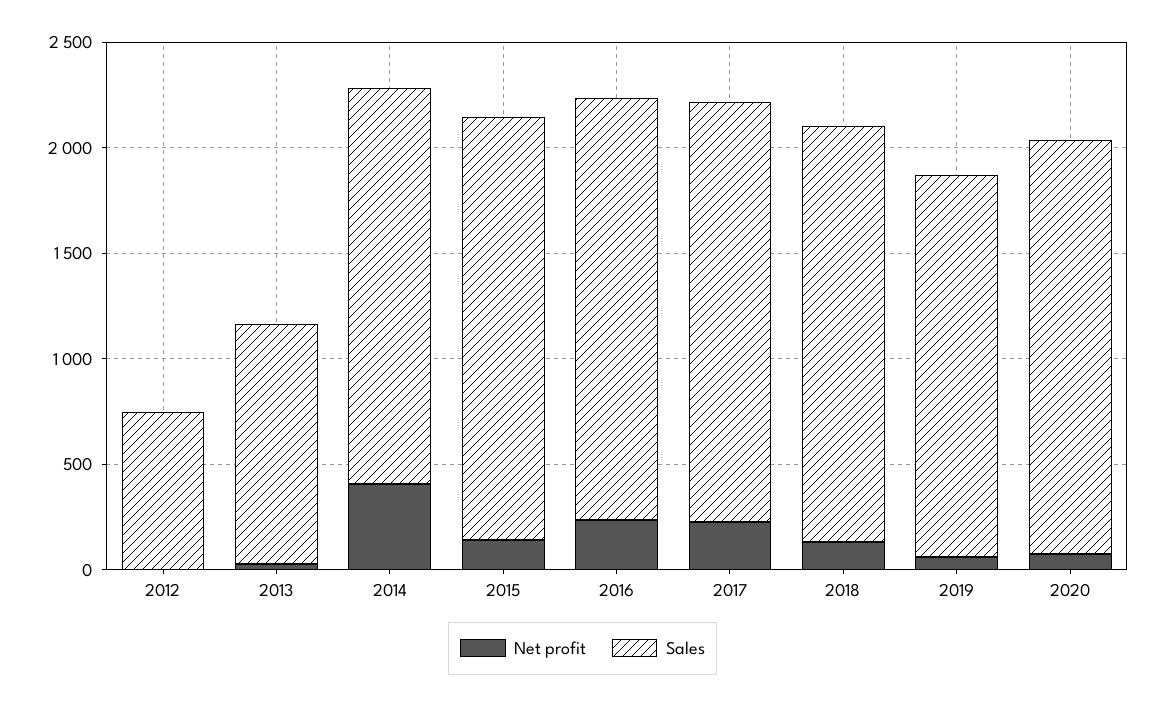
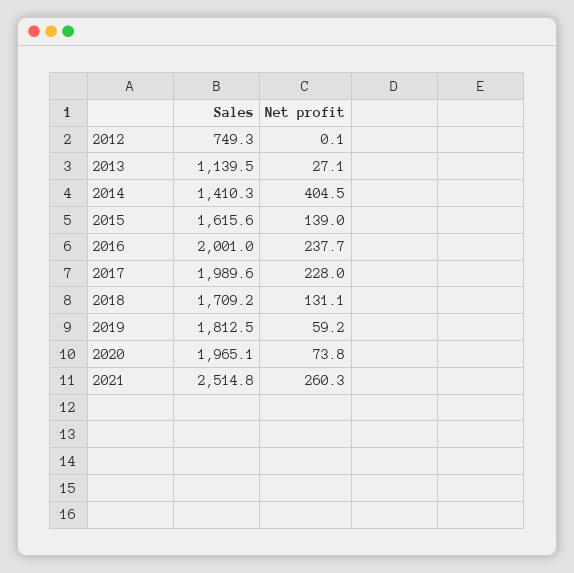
Sales, 2014: 1900 -> 1410.3
Sales, 2015: 2000 -> 1615.6
Sales, 2018: 2000 -> 1709.2
Sales, 2021: none -> 2514.8
Net profit, 2021: none -> 260.3

